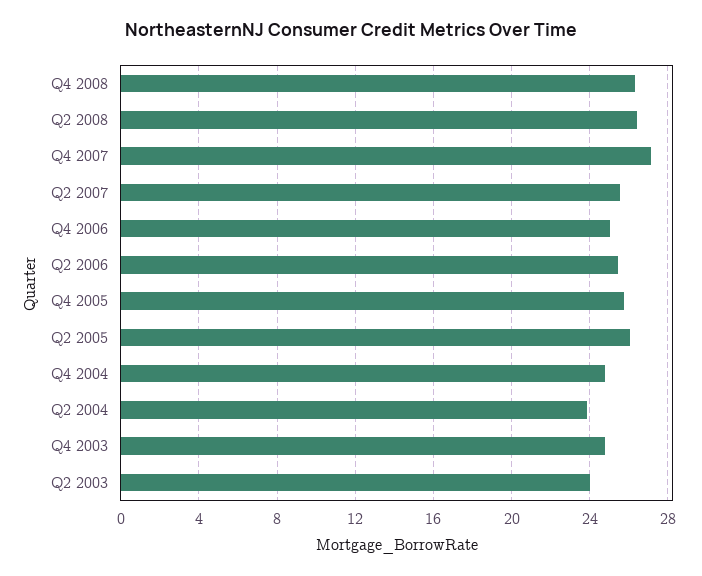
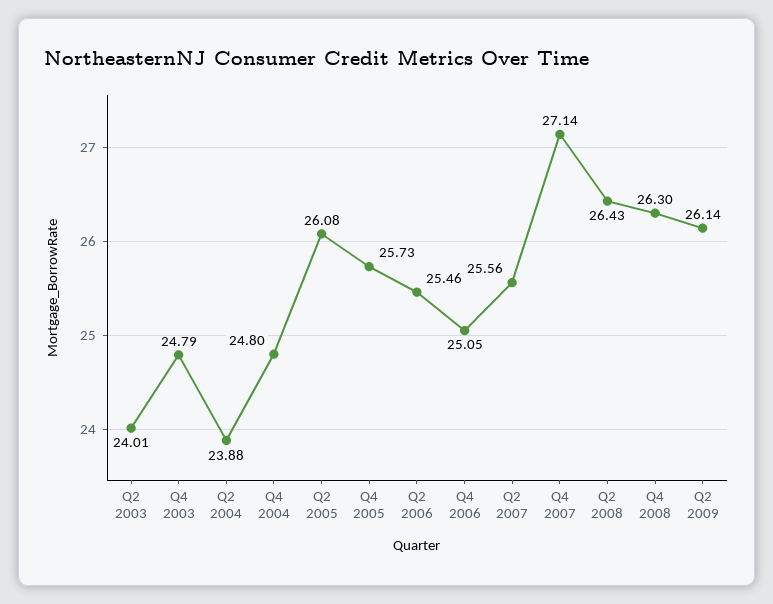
Q2 2009: none -> 26.14

